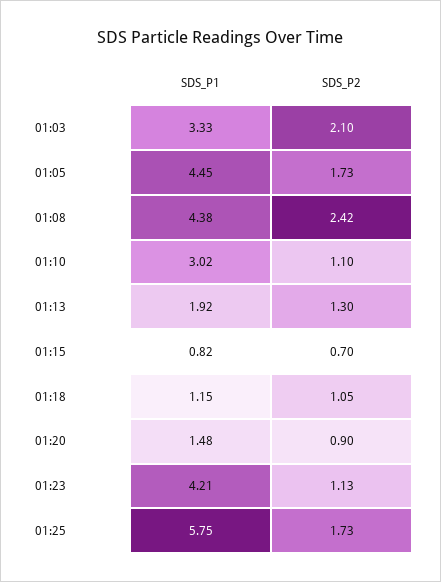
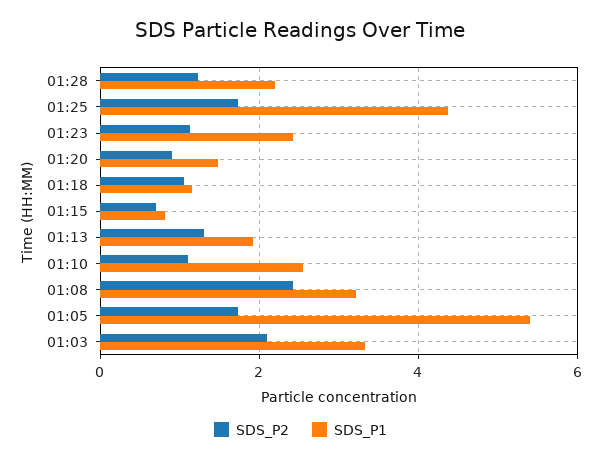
SDS_P1, 01:05: 4.45 -> 5.4
SDS_P1, 01:08: 4.38 -> 3.2
SDS_P1, 01:10: 3.02 -> 2.6
SDS_P1, 01:23: 4.21 -> 2.4
SDS_P1, 01:25: 5.75 -> 4.4
SDS_P2, 01:28: none -> 1.2
SDS_P1, 01:28: none -> 2.2

